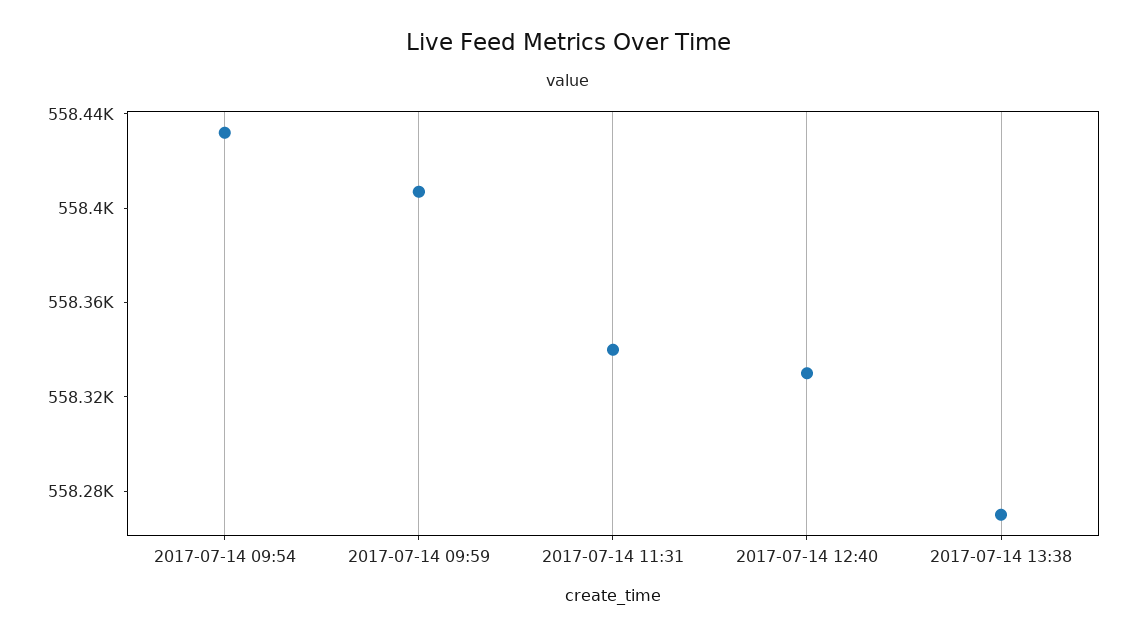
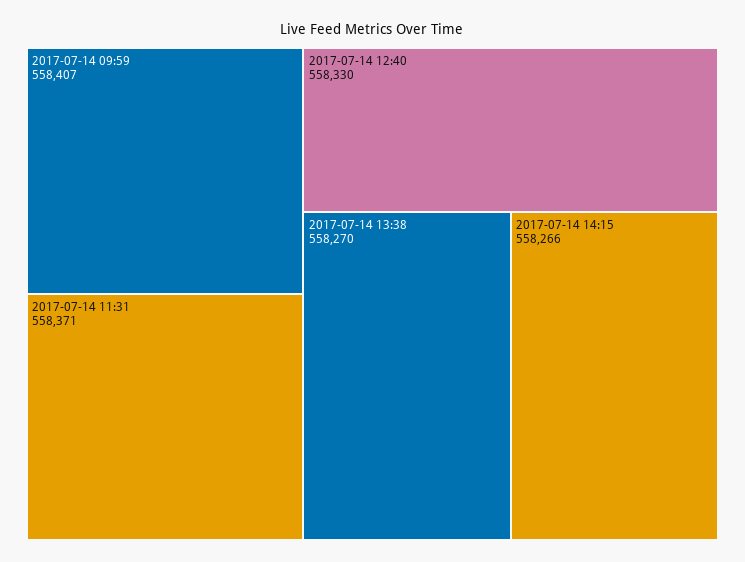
2017-07-14 09:54: 558430 -> none
2017-07-14 11:31: 558340 -> 558371
2017-07-14 14:15: none -> 558266

